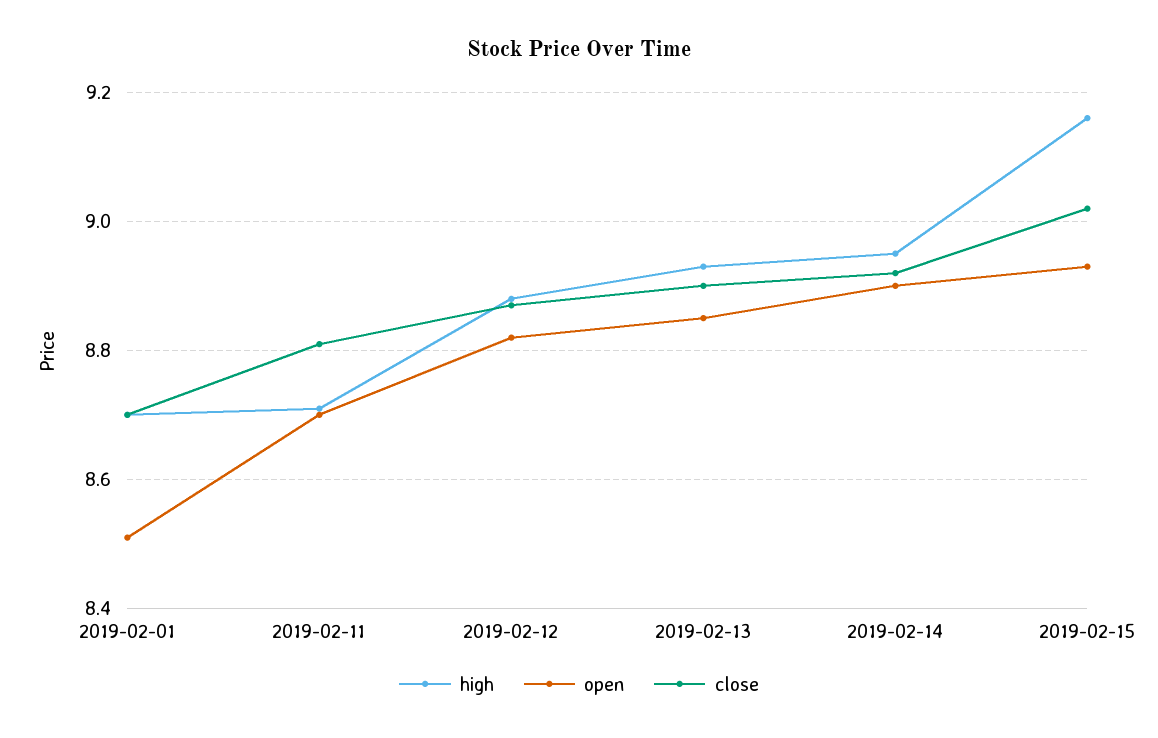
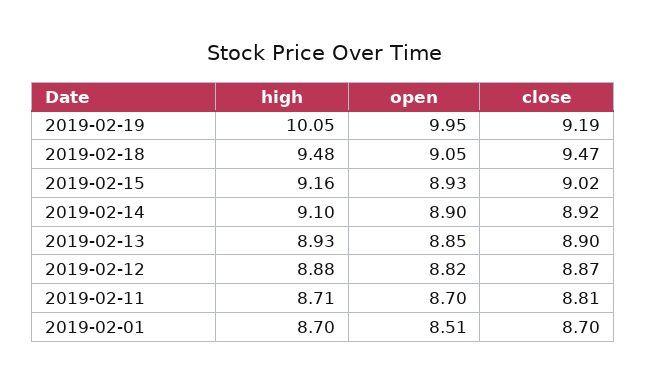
high, 2019-02-14: 8.95 -> 9.1
high, 2019-02-19: none -> 10.05
open, 2019-02-19: none -> 9.95
close, 2019-02-19: none -> 9.19
high, 2019-02-18: none -> 9.48
open, 2019-02-18: none -> 9.05
close, 2019-02-18: none -> 9.47

